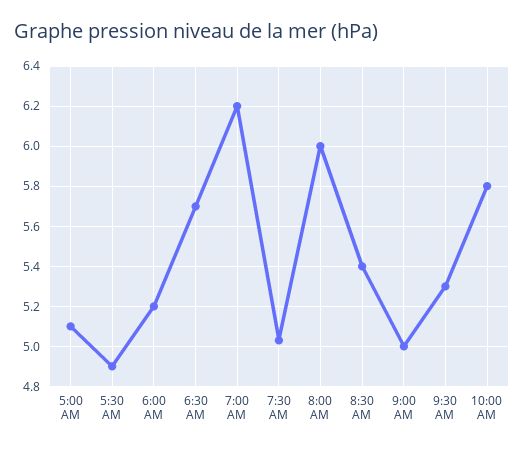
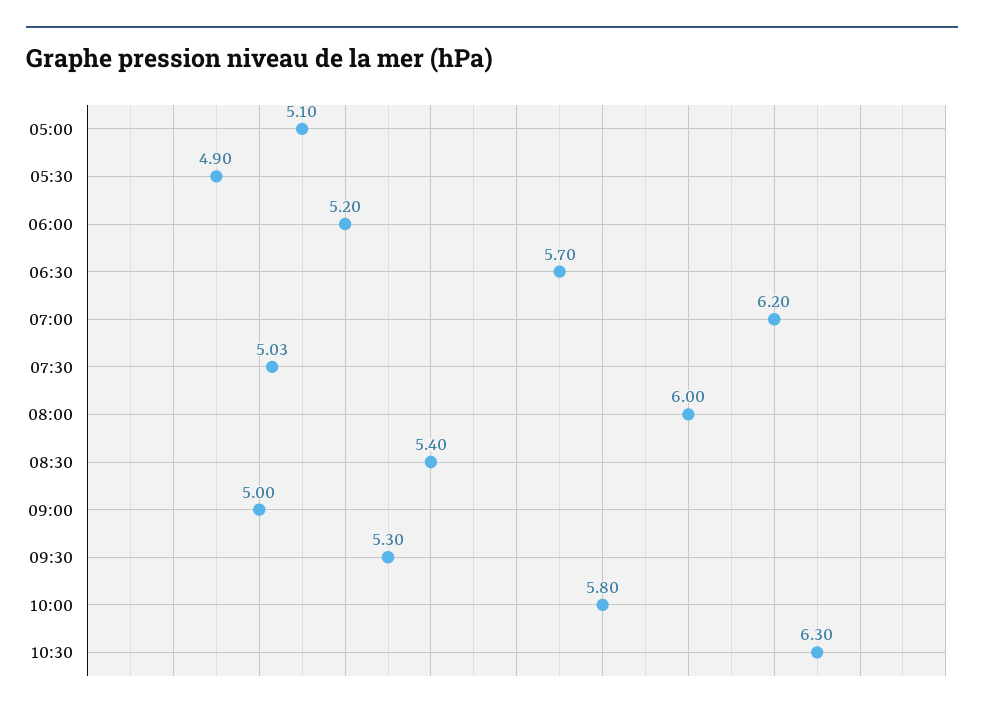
10:30: none -> 6.3

